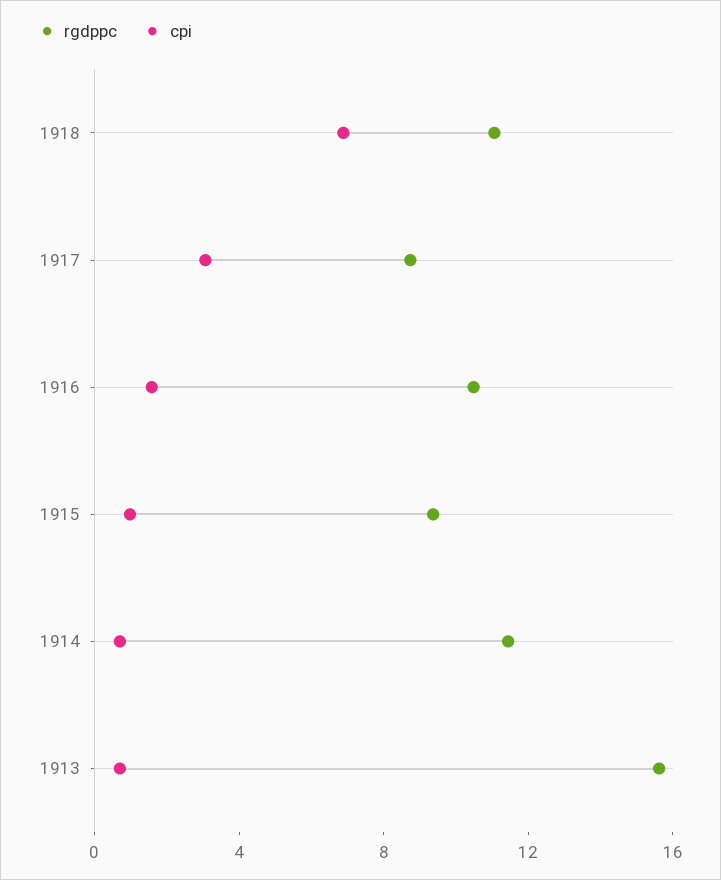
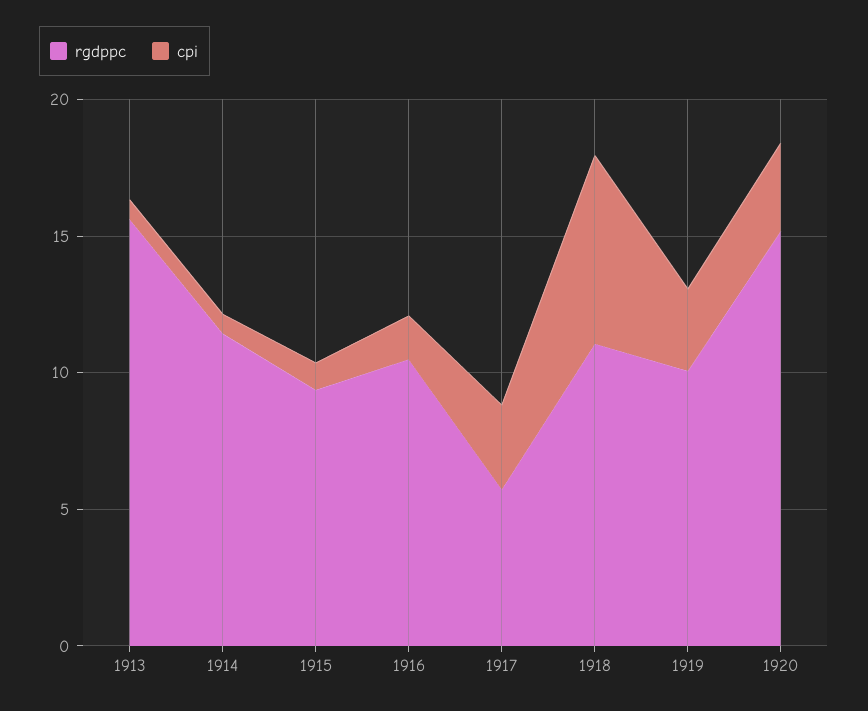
rgdppc, 1917: 9 -> 6
rgdppc, 1919: none -> 10
cpi, 1919: none -> 3
rgdppc, 1920: none -> 15
cpi, 1920: none -> 3

